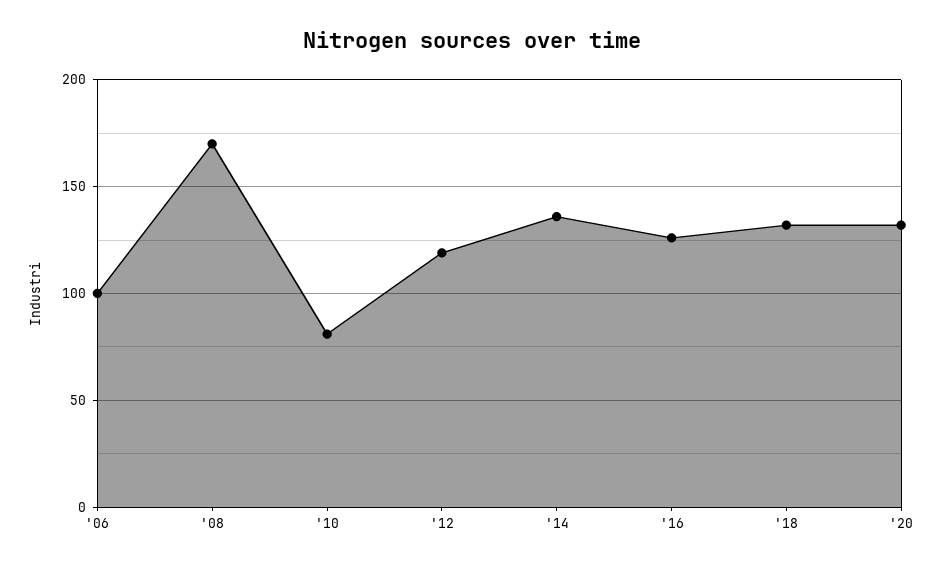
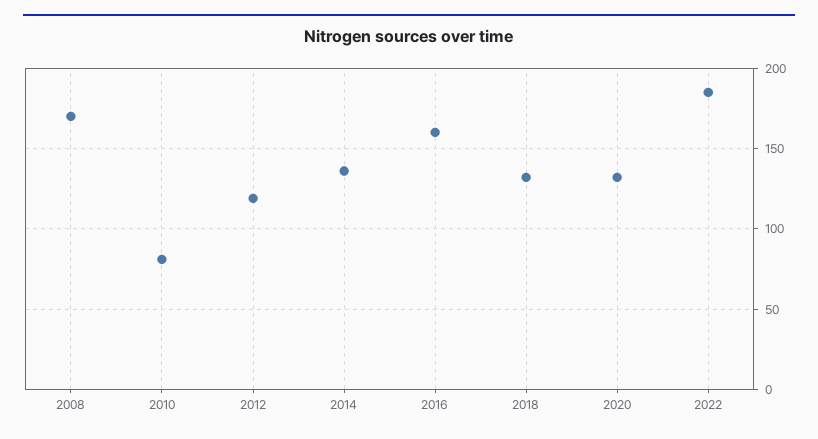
'06: 100 -> none
'16: 125 -> 160
2022: none -> 185

